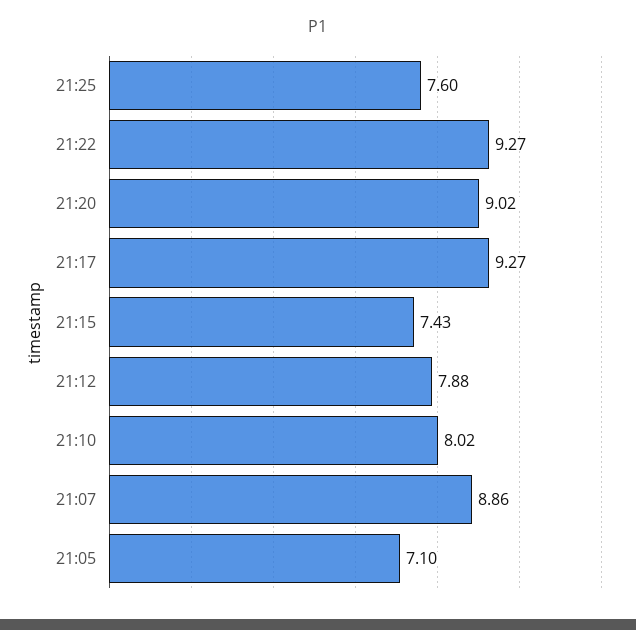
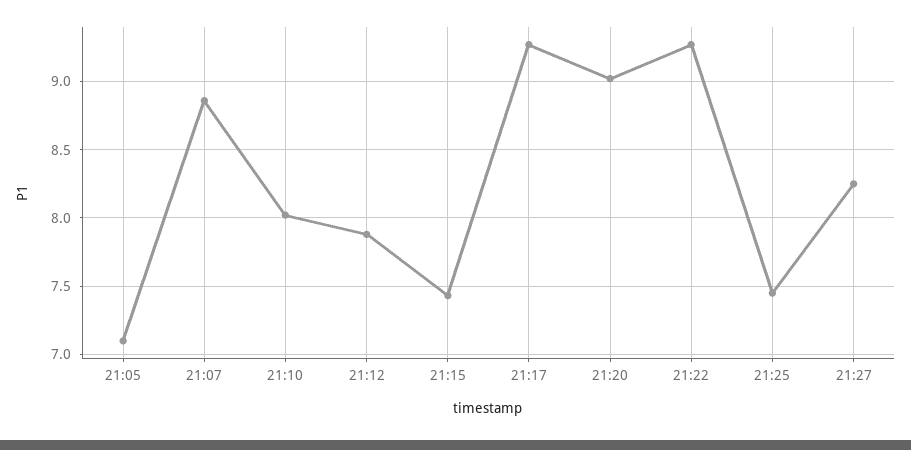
21:25: 7.6 -> 7.45
21:27: none -> 8.25

